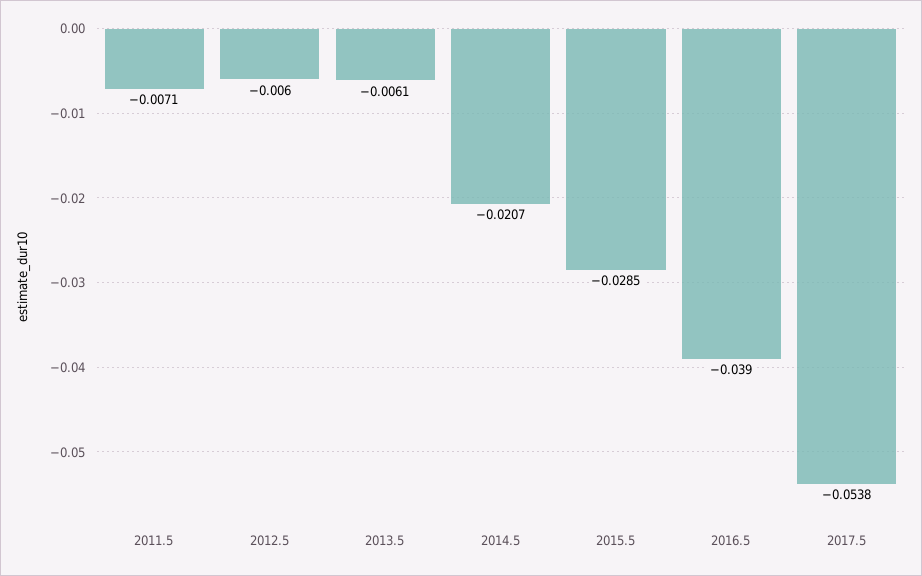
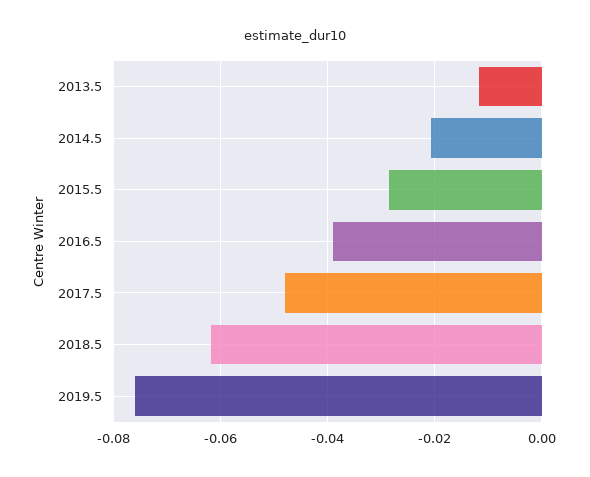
2011.5: -0.0071 -> none
2012.5: -0.006 -> none
2013.5: -0.0061 -> -0.012
2017.5: -0.0538 -> -0.048
2018.5: none -> -0.062
2019.5: none -> -0.076

